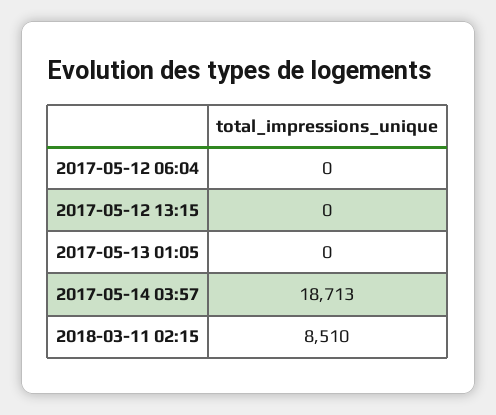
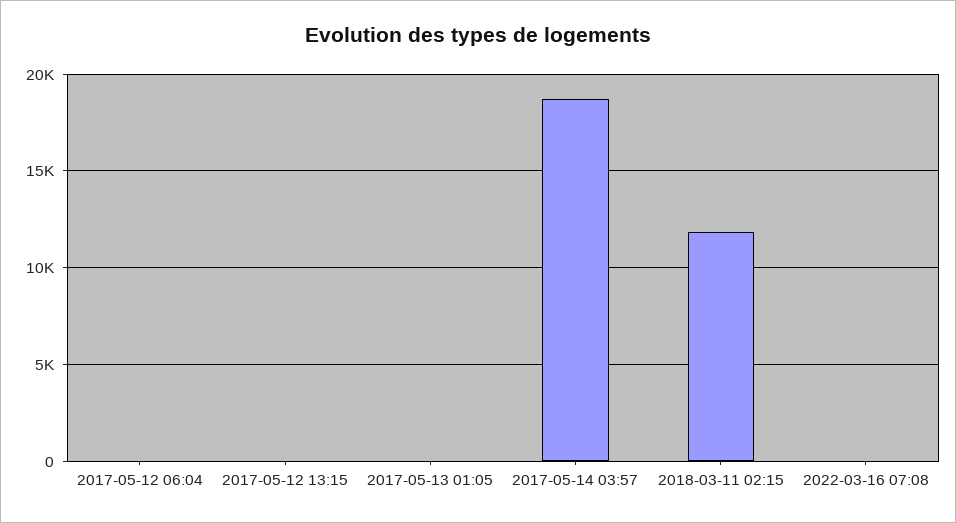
2018-03-11 02:15: 8510 -> 12000
2022-03-16 07:08: none -> 0

